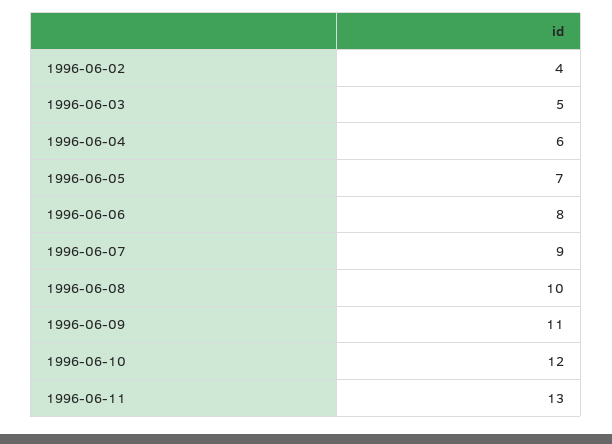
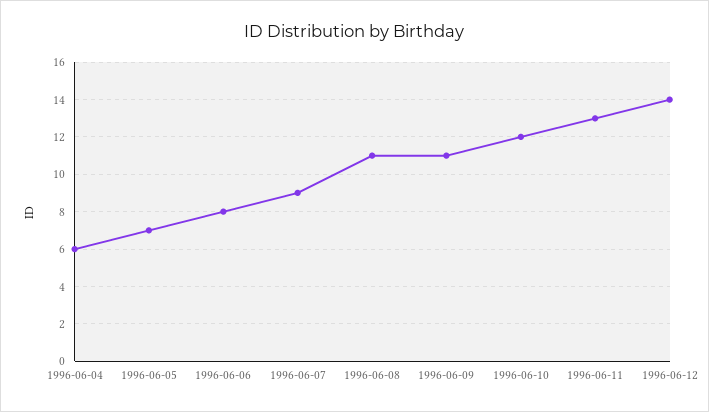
1996-06-02: 4 -> none
1996-06-03: 5 -> none
1996-06-08: 10 -> 11
1996-06-12: none -> 14

